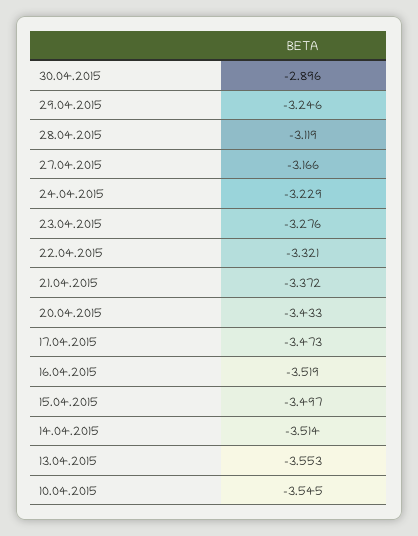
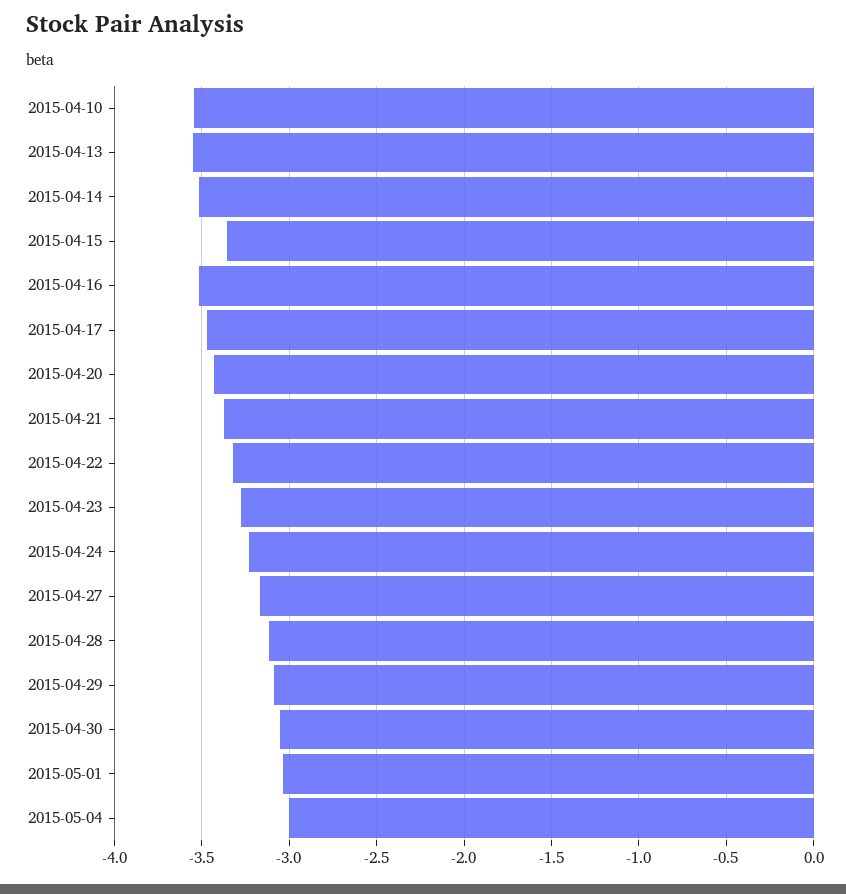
30.04.2015: -2.896 -> -3.05
29.04.2015: -3.246 -> -3.1
15.04.2015: -3.497 -> -3.35
2015-05-01: none -> -3.05
2015-05-04: none -> -3

